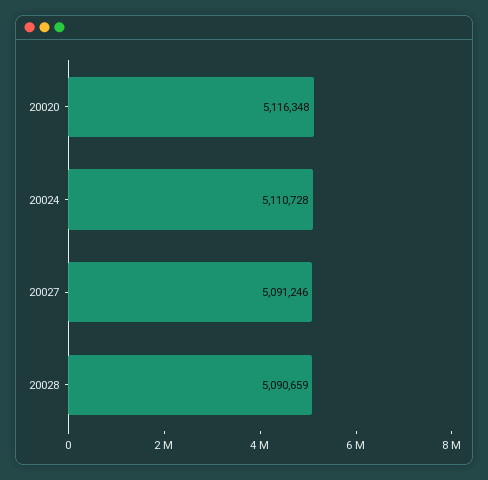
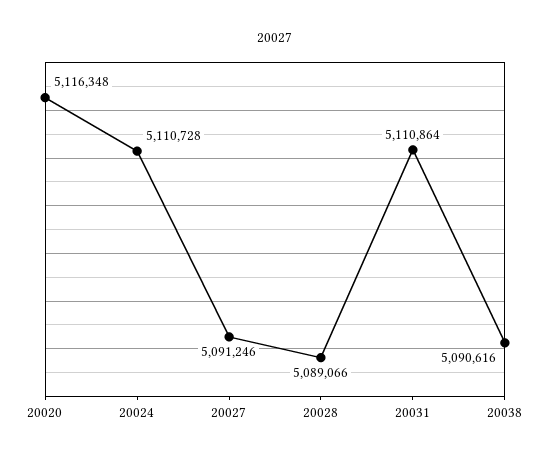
20028: 5090659 -> 5089066
20031: none -> 5110864
20038: none -> 5090616

